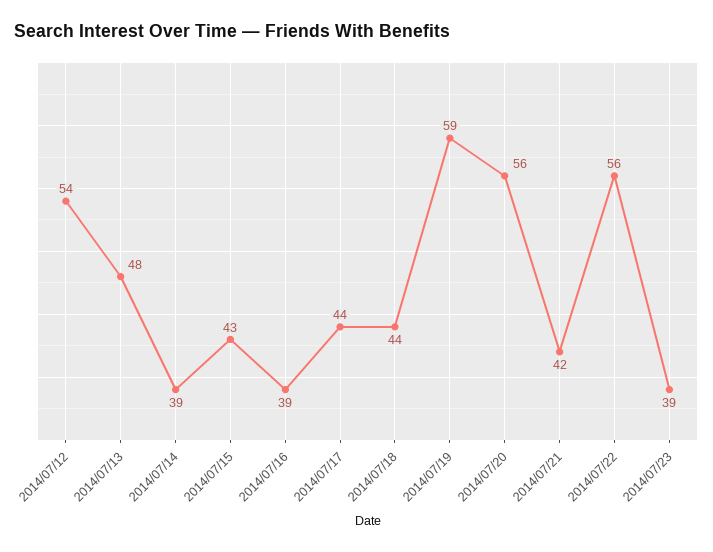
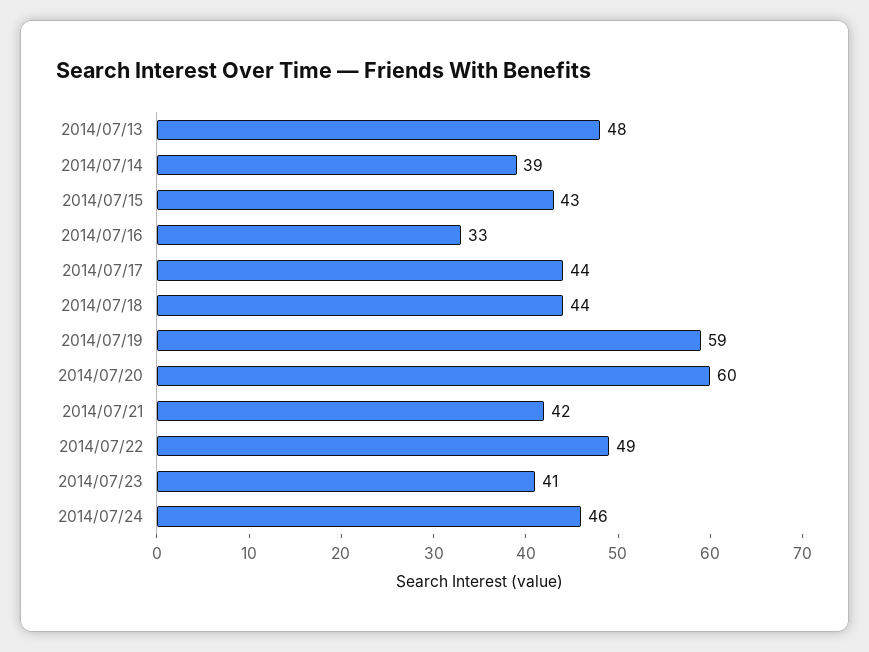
2014/07/12: 54 -> none
2014/07/16: 39 -> 33
2014/07/20: 56 -> 60
2014/07/22: 56 -> 49
2014/07/23: 39 -> 41
2014/07/24: none -> 46

